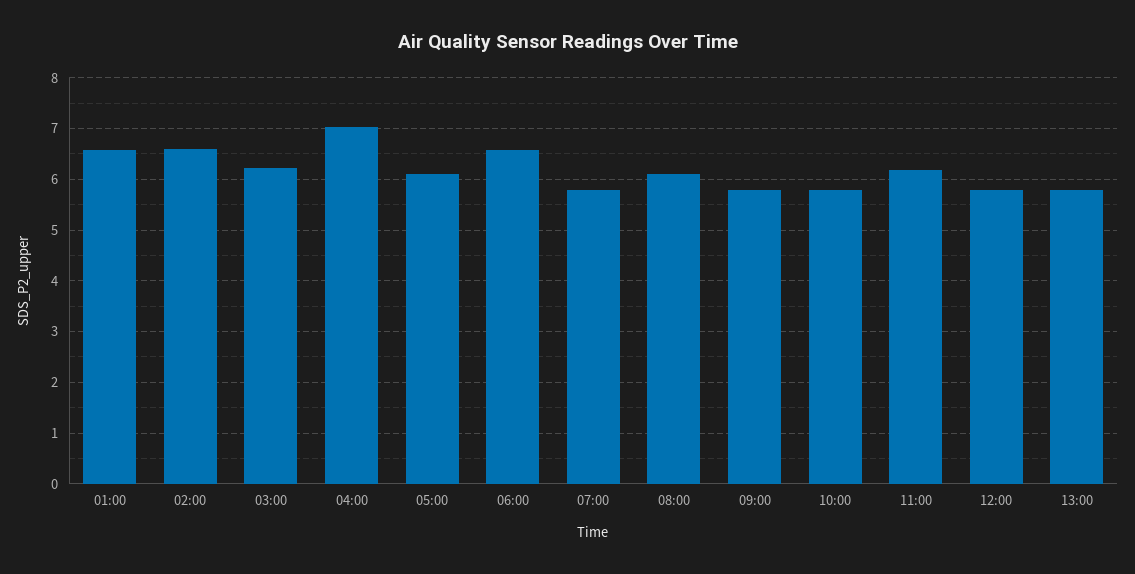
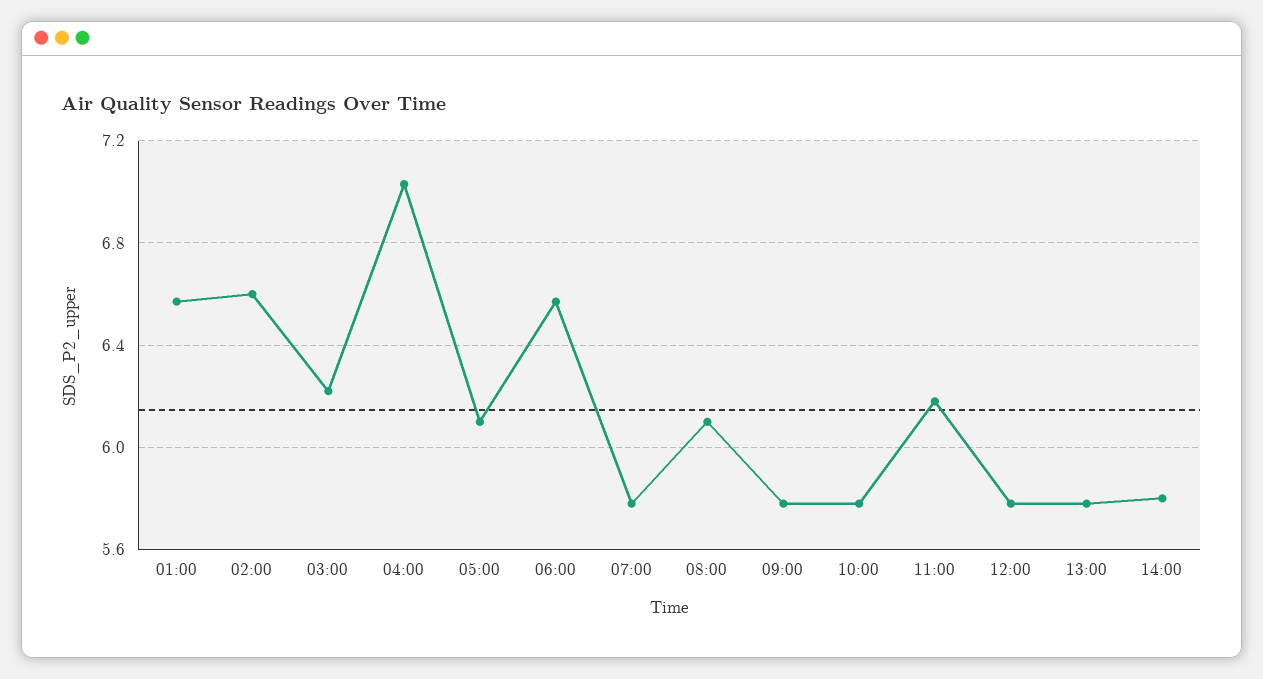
14:00: none -> 5.8

